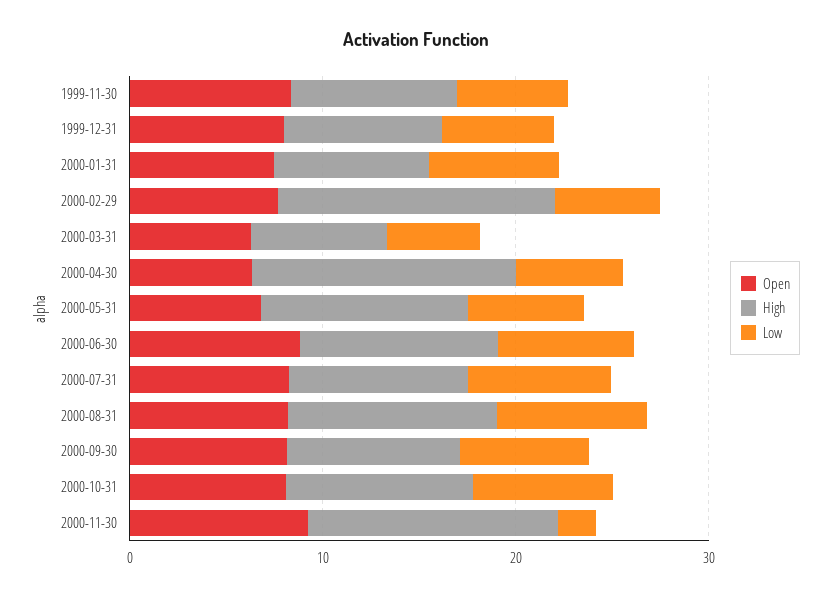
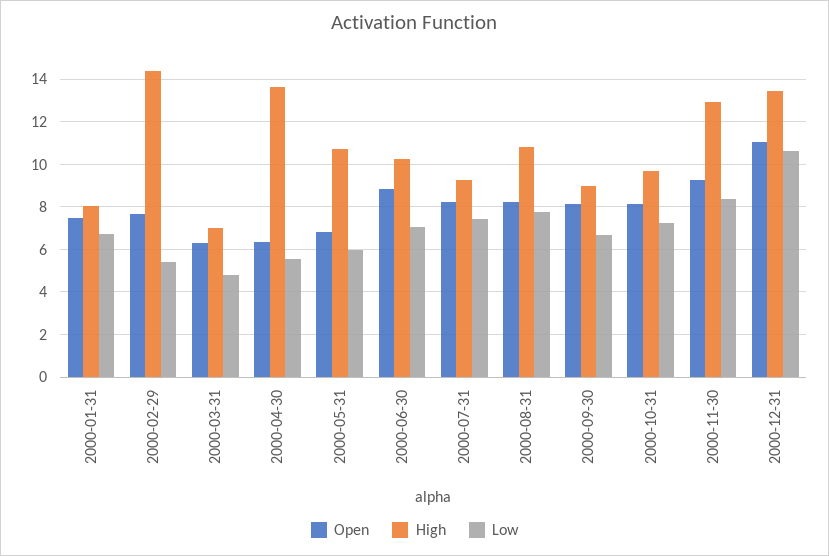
Open, 1999-11-30: 8 -> none
High, 1999-11-30: 8 -> none
Low, 1999-11-30: 6 -> none
Open, 1999-12-31: 8 -> none
High, 1999-12-31: 8 -> none
Low, 1999-12-31: 6 -> none
Low, 2000-11-30: 2 -> 8.5
Open, 2000-12-31: none -> 11
High, 2000-12-31: none -> 13.5
Low, 2000-12-31: none -> 10.5

